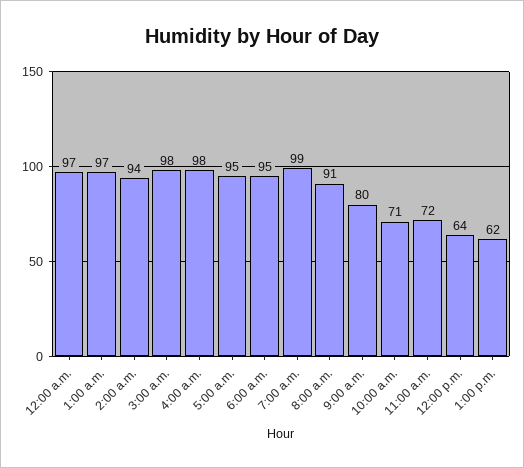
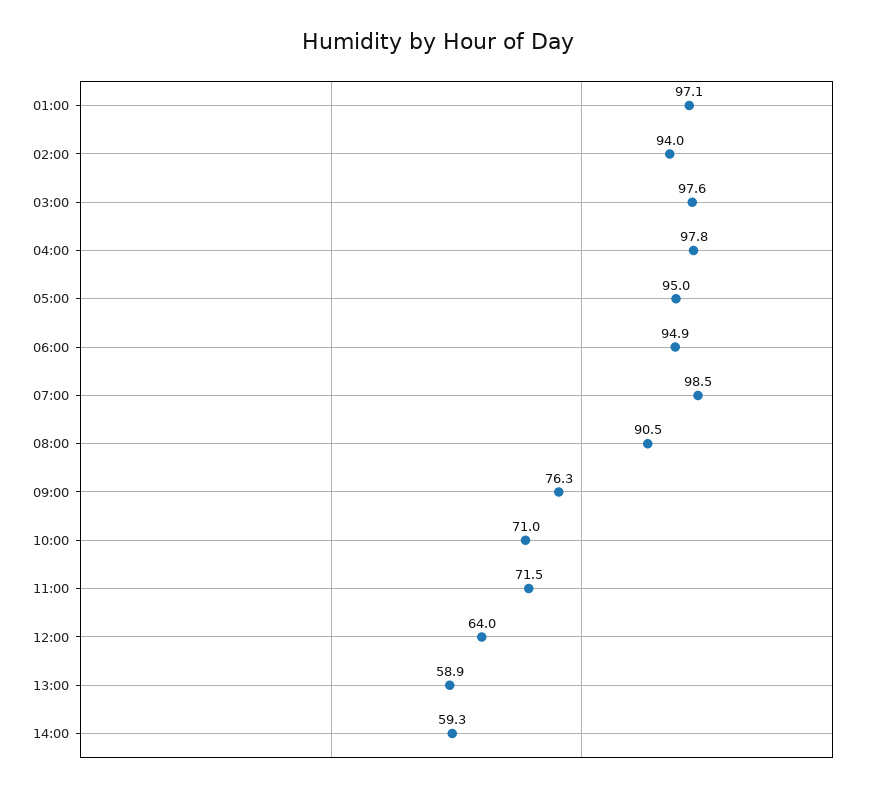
12:00 a.m.: 97 -> none
9:00 a.m.: 80 -> 76.3
1:00 p.m.: 62 -> 58.9
14:00: none -> 59.3

